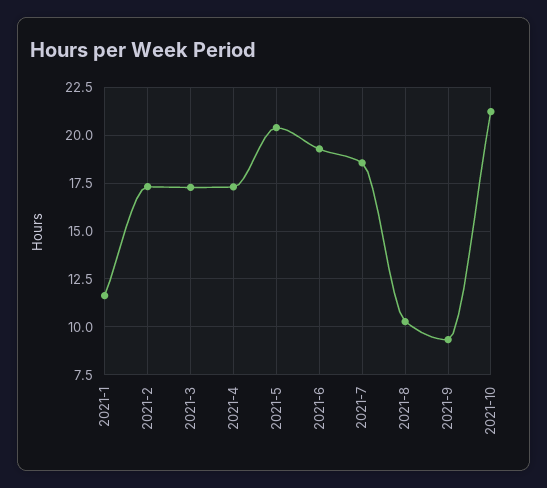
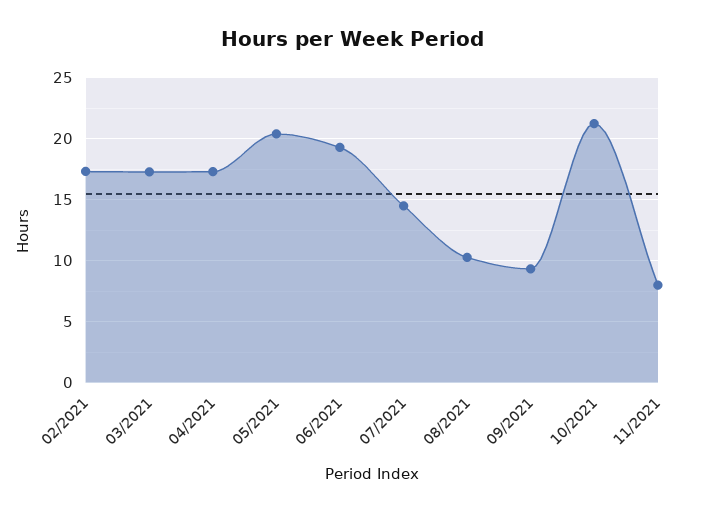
2021-1: 11.5 -> none
2021-7: 18.5 -> 14.5
11/2021: none -> 8

